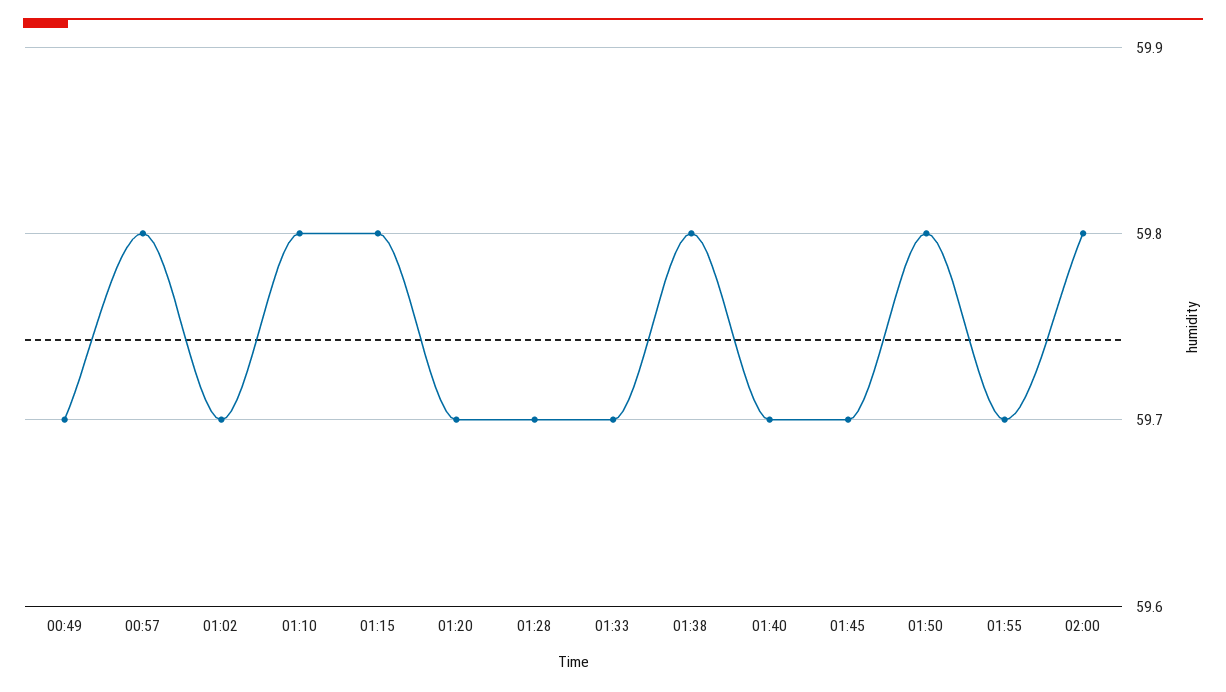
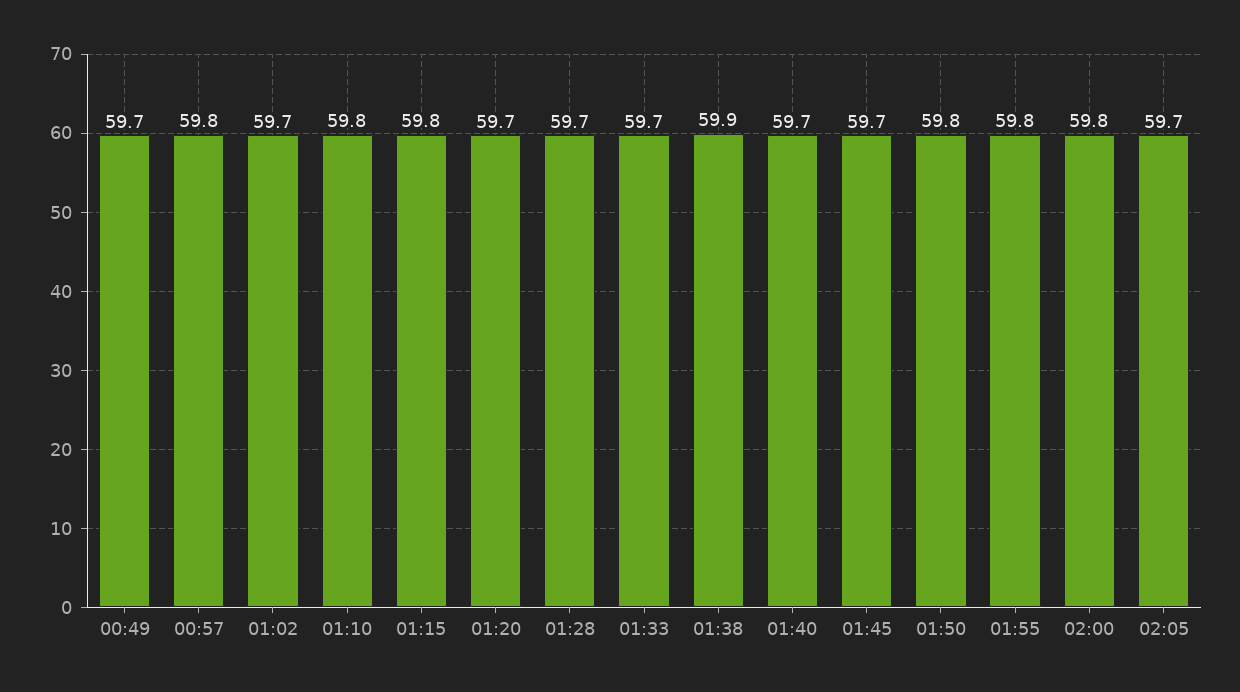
01:38: 59.8 -> 59.9
01:55: 59.7 -> 59.8
02:05: none -> 59.7

